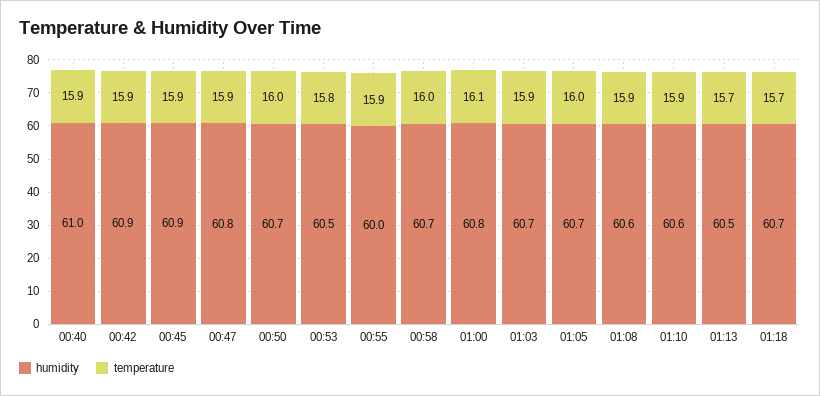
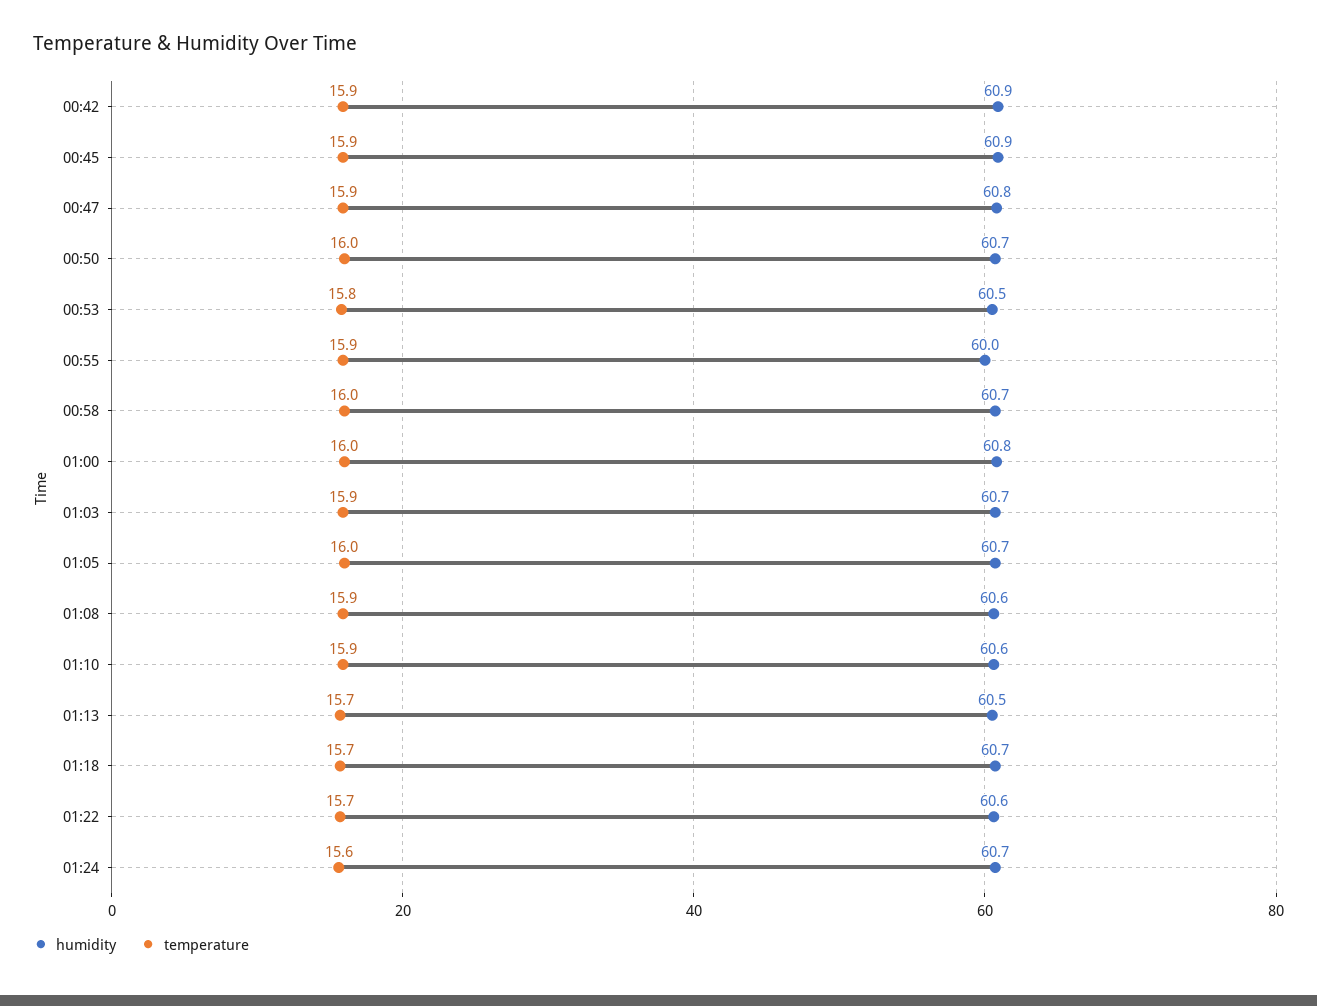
humidity, 00:40: 61 -> none
temperature, 00:40: 15.9 -> none
temperature, 01:00: 16.1 -> 16
humidity, 01:22: none -> 60.6
temperature, 01:22: none -> 15.7
humidity, 01:24: none -> 60.7
temperature, 01:24: none -> 15.6

